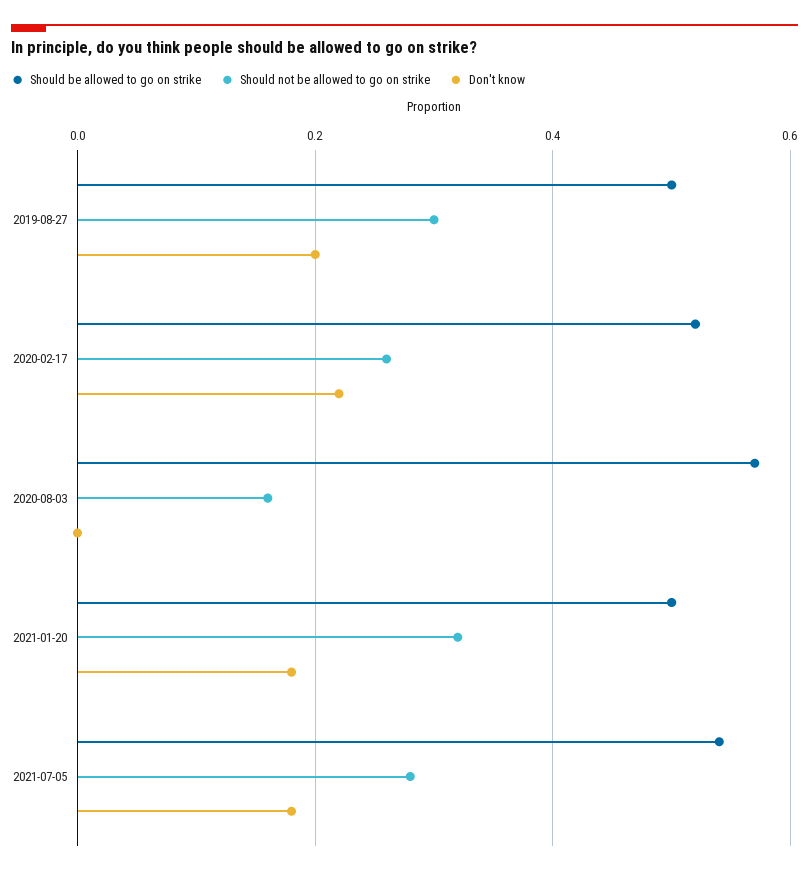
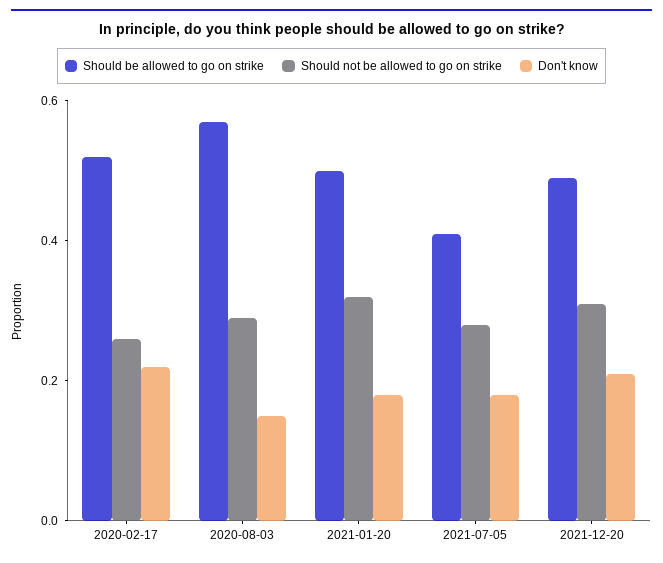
Should be allowed to go on strike, 2019-08-27: 0.5 -> none
Should not be allowed to go on strike, 2019-08-27: 0.3 -> none
Don't know, 2019-08-27: 0.2 -> none
Should not be allowed to go on strike, 2020-08-03: 0.15 -> 0.3
Don't know, 2020-08-03: 0 -> 0.15
Should be allowed to go on strike, 2021-07-05: 0.55 -> 0.4
Should be allowed to go on strike, 2021-12-20: none -> 0.5
Should not be allowed to go on strike, 2021-12-20: none -> 0.3
Don't know, 2021-12-20: none -> 0.2

